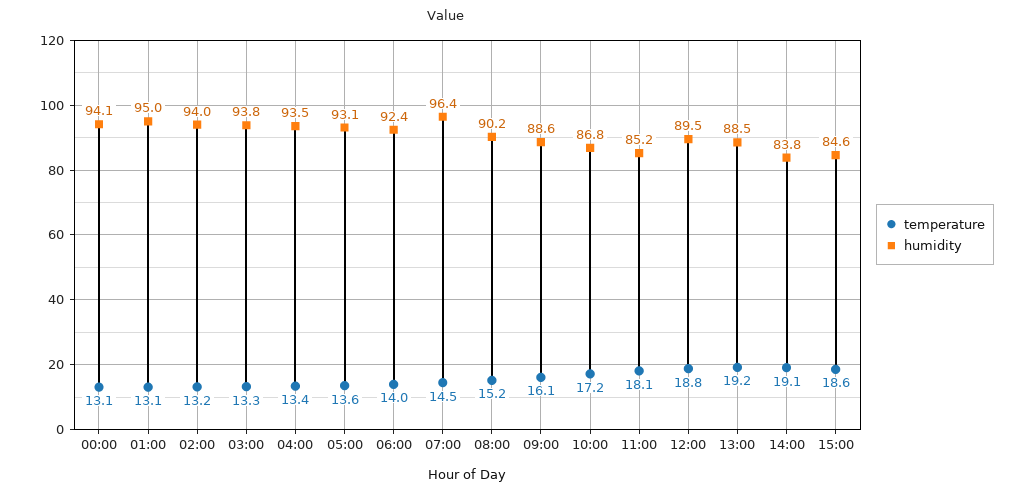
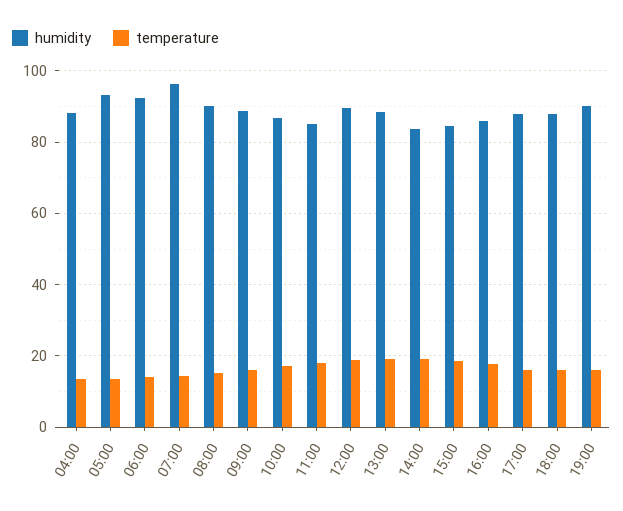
temperature, 00:00: 13.1 -> none
humidity, 00:00: 94.1 -> none
temperature, 01:00: 13.1 -> none
humidity, 01:00: 95 -> none
temperature, 02:00: 13.2 -> none
humidity, 02:00: 94 -> none
temperature, 03:00: 13.3 -> none
humidity, 03:00: 93.8 -> none
humidity, 04:00: 93.5 -> 88
humidity, 16:00: none -> 86
temperature, 16:00: none -> 18
humidity, 17:00: none -> 88
temperature, 17:00: none -> 16
humidity, 18:00: none -> 88
temperature, 18:00: none -> 16
humidity, 19:00: none -> 90
temperature, 19:00: none -> 16

